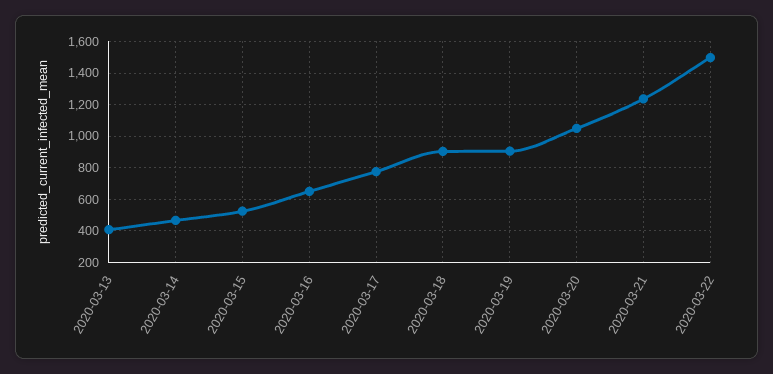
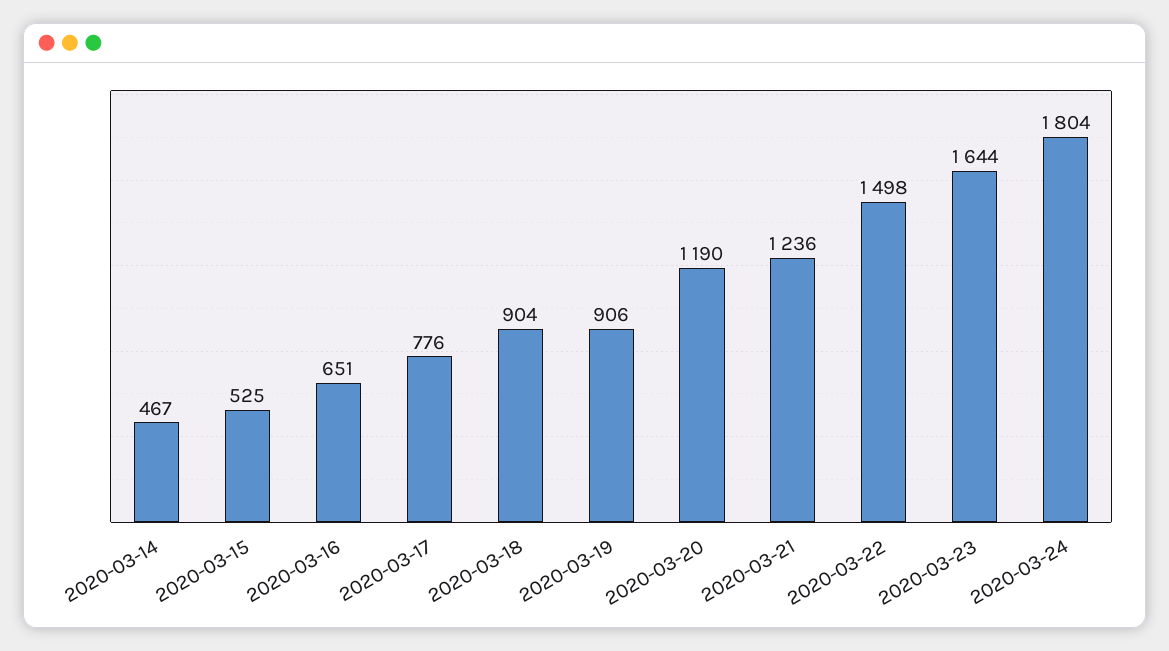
2020-03-13: 400 -> none
2020-03-20: 1050 -> 1190
2020-03-23: none -> 1644
2020-03-24: none -> 1804

